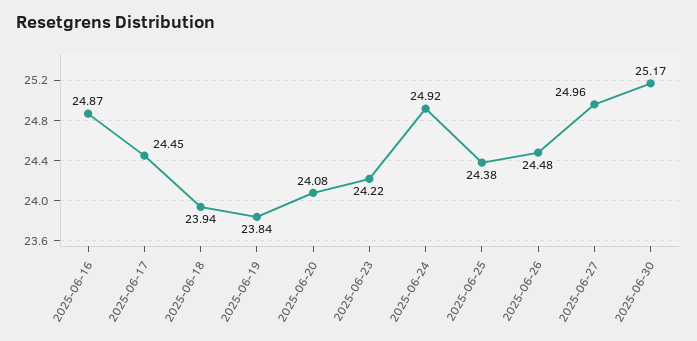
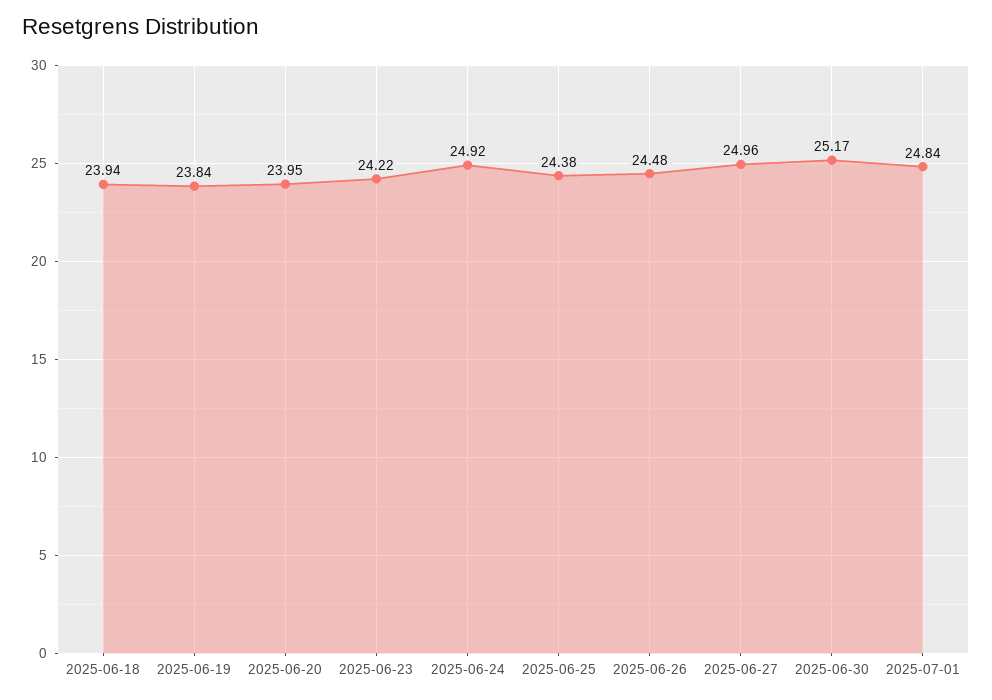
2025-06-16: 24.87 -> none
2025-06-17: 24.45 -> none
2025-06-20: 24.08 -> 23.95
2025-07-01: none -> 24.84

